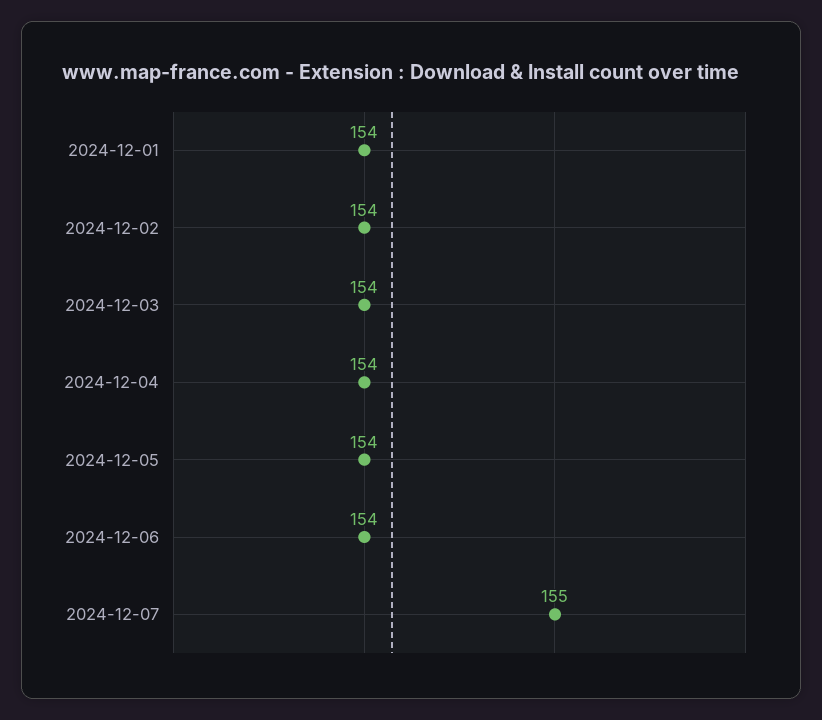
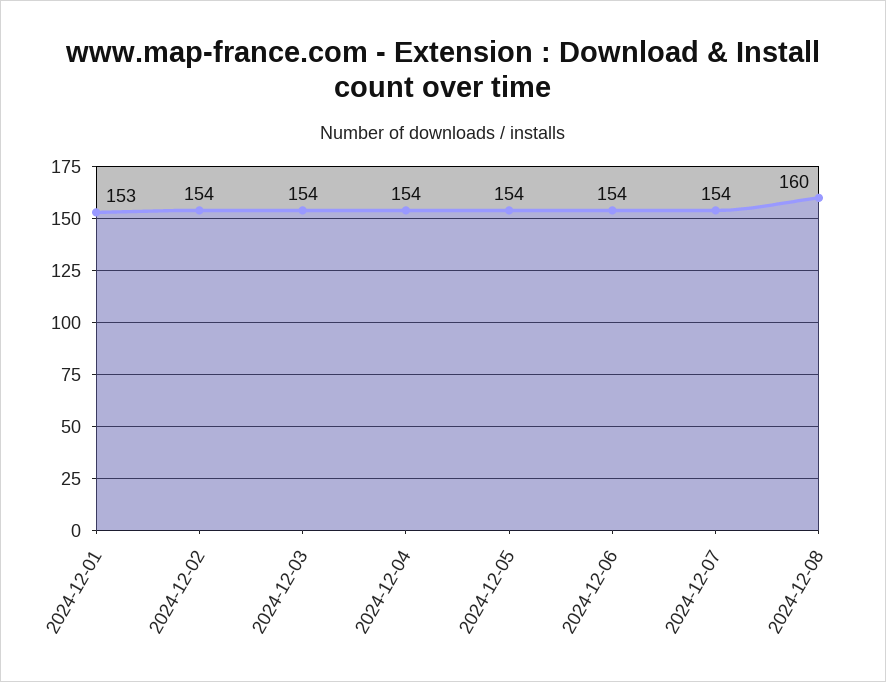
2024-12-01: 154 -> 153
2024-12-07: 155 -> 154
2024-12-08: none -> 160

